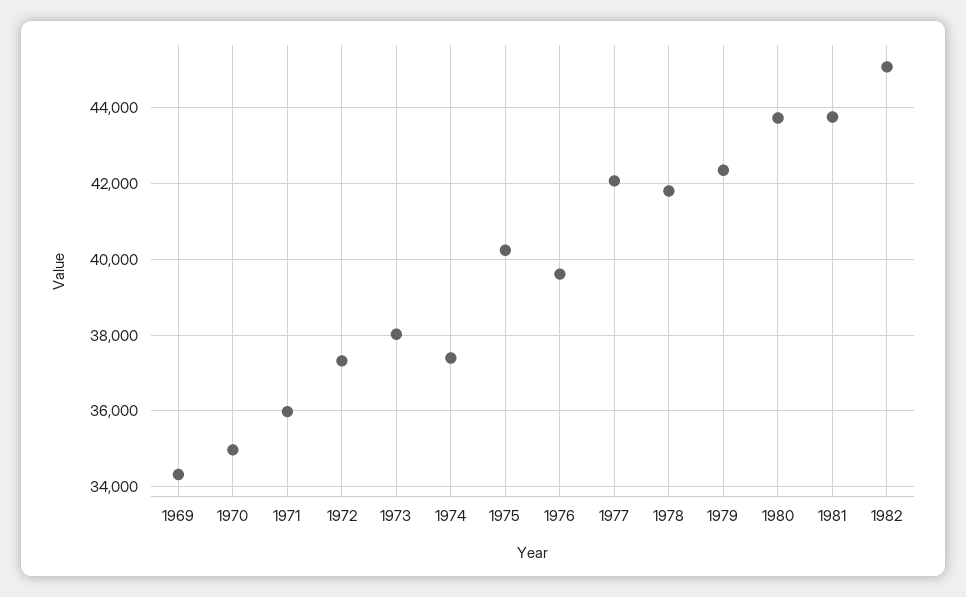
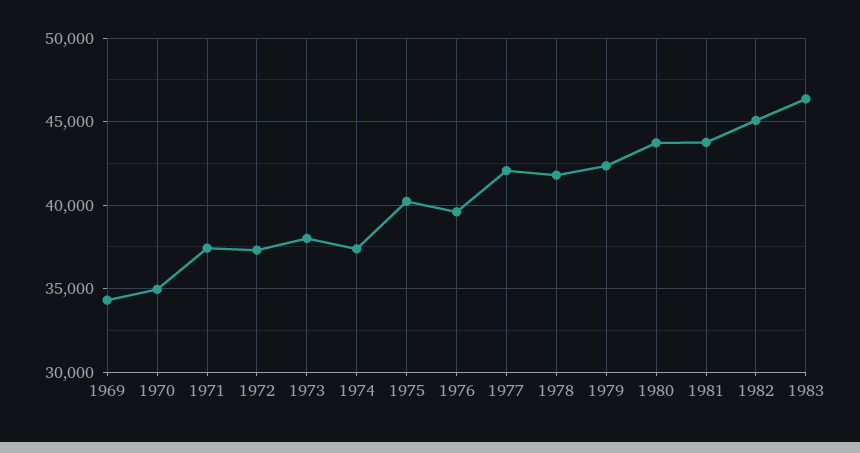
1971: 36000 -> 37500
1983: none -> 46500

